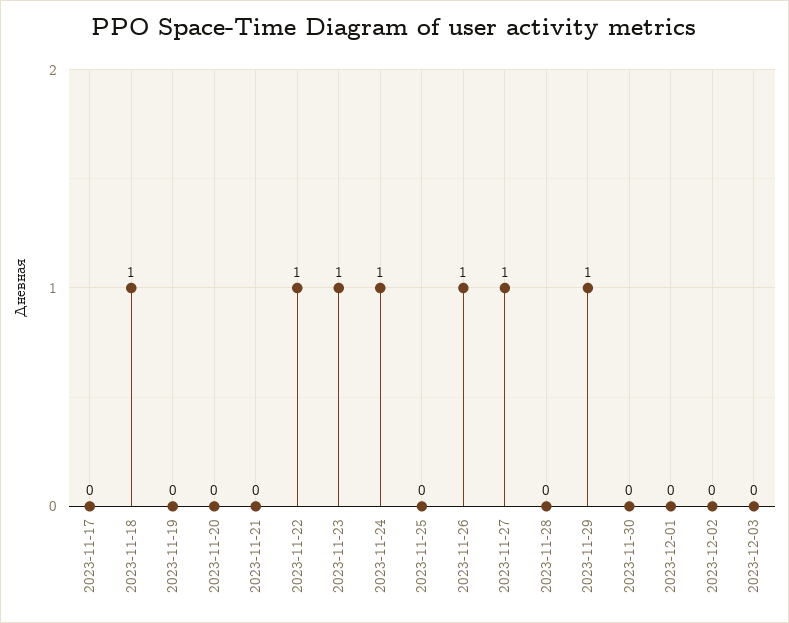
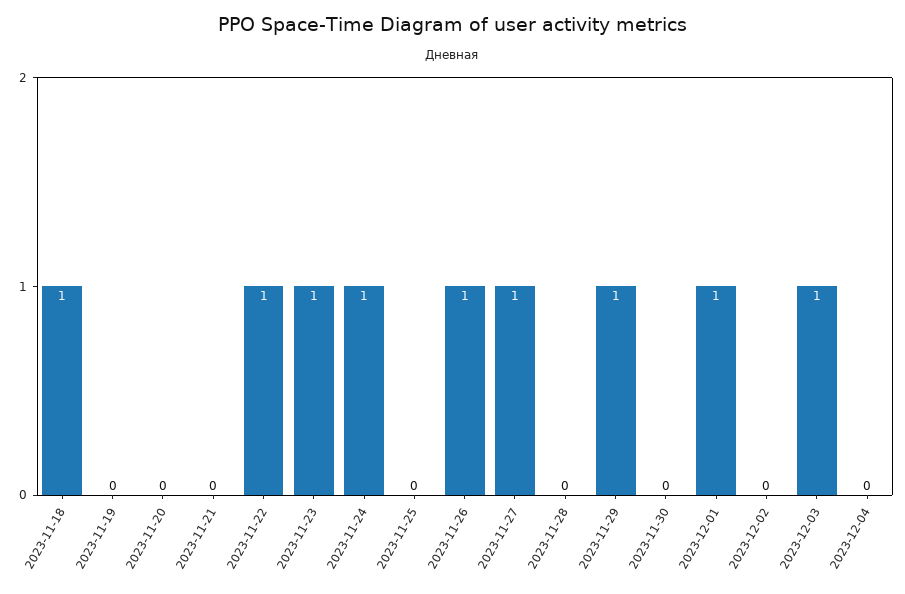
2023-11-17: 0 -> none
2023-12-01: 0 -> 1
2023-12-03: 0 -> 1
2023-12-04: none -> 0

